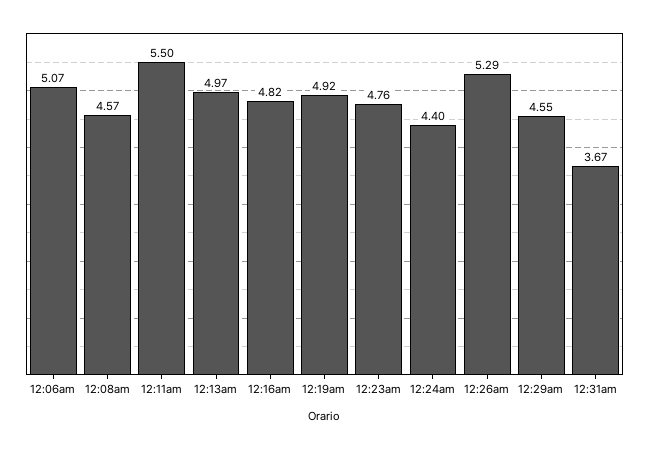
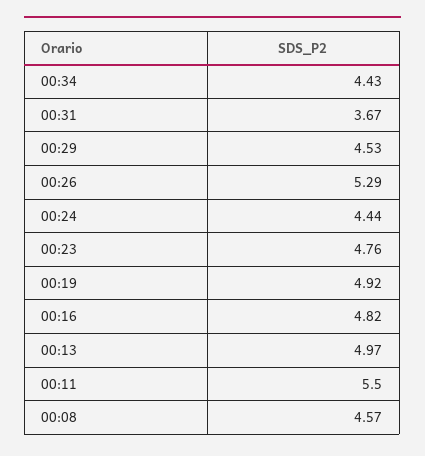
12:06am: 5.07 -> none
12:24am: 4.4 -> 4.44
12:29am: 4.55 -> 4.53
00:34: none -> 4.43

